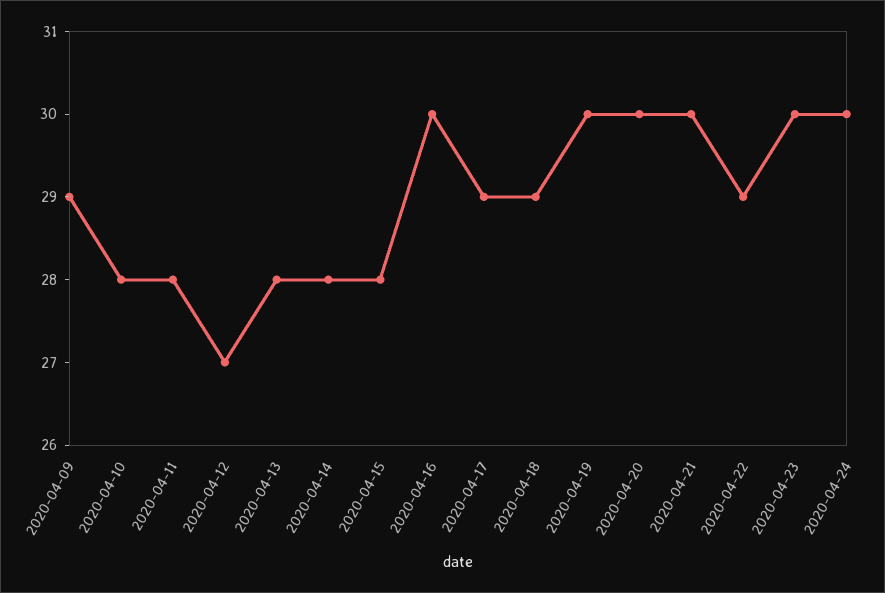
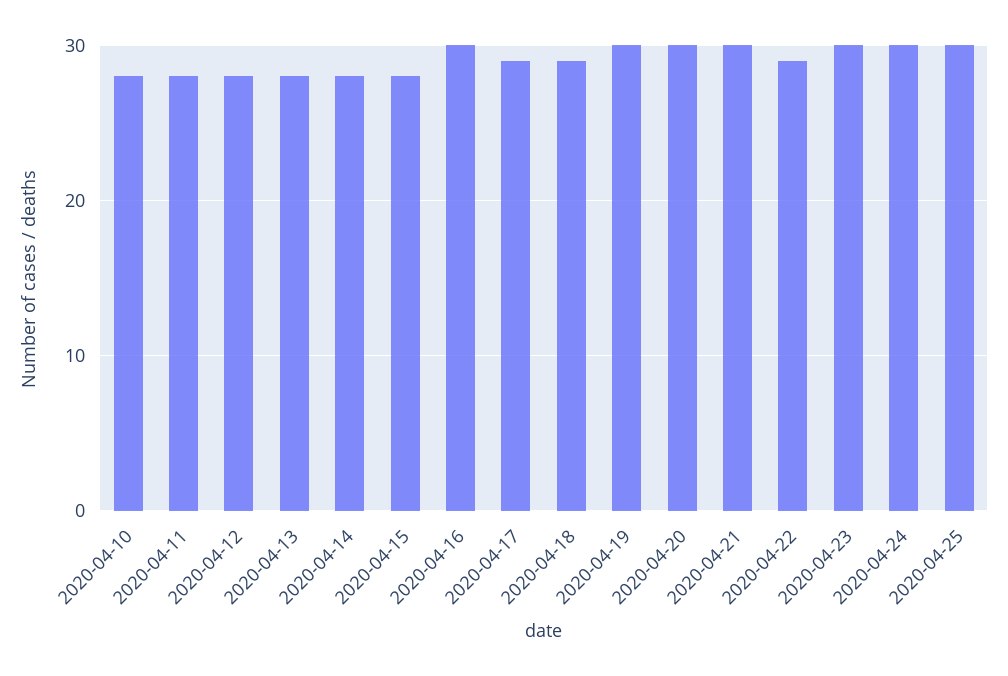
2020-04-09: 29 -> none
2020-04-12: 27 -> 28
2020-04-25: none -> 30

